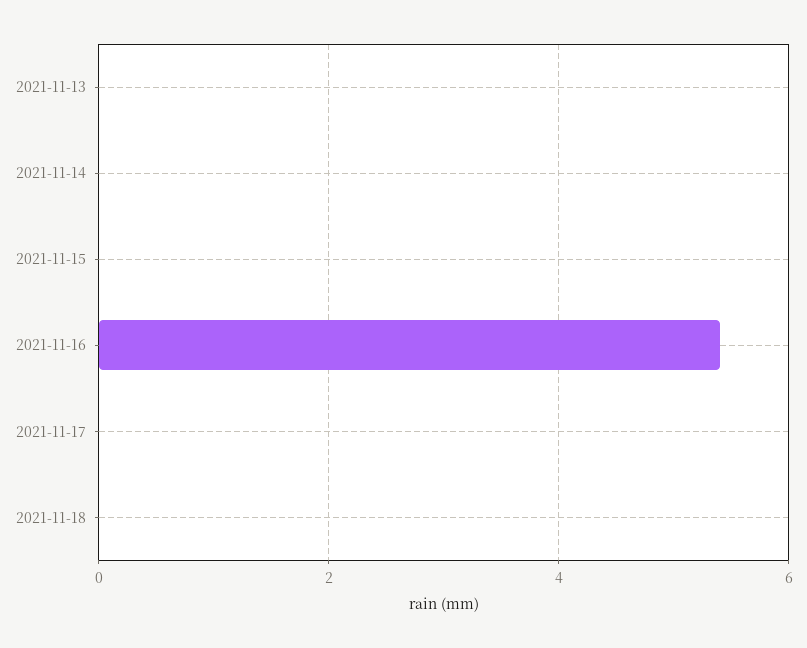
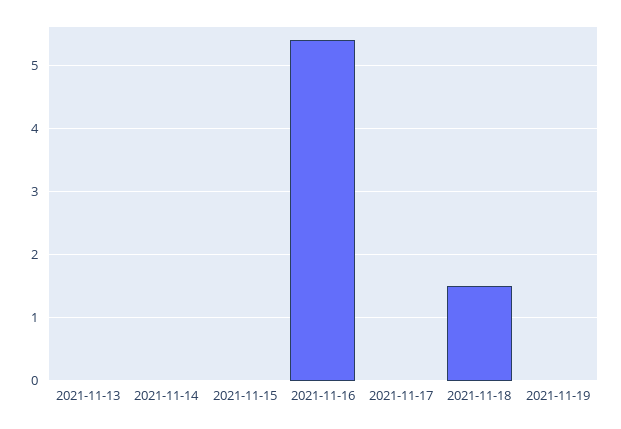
2021-11-18: 0 -> 1.5
2021-11-19: none -> 0

